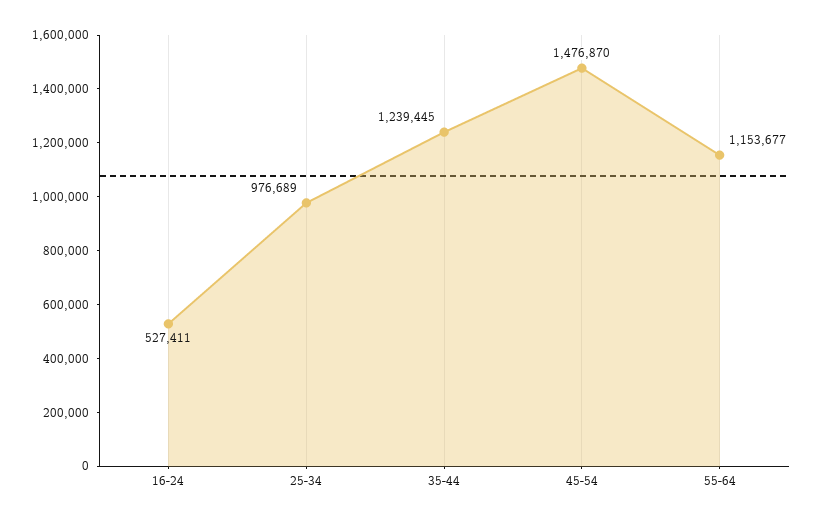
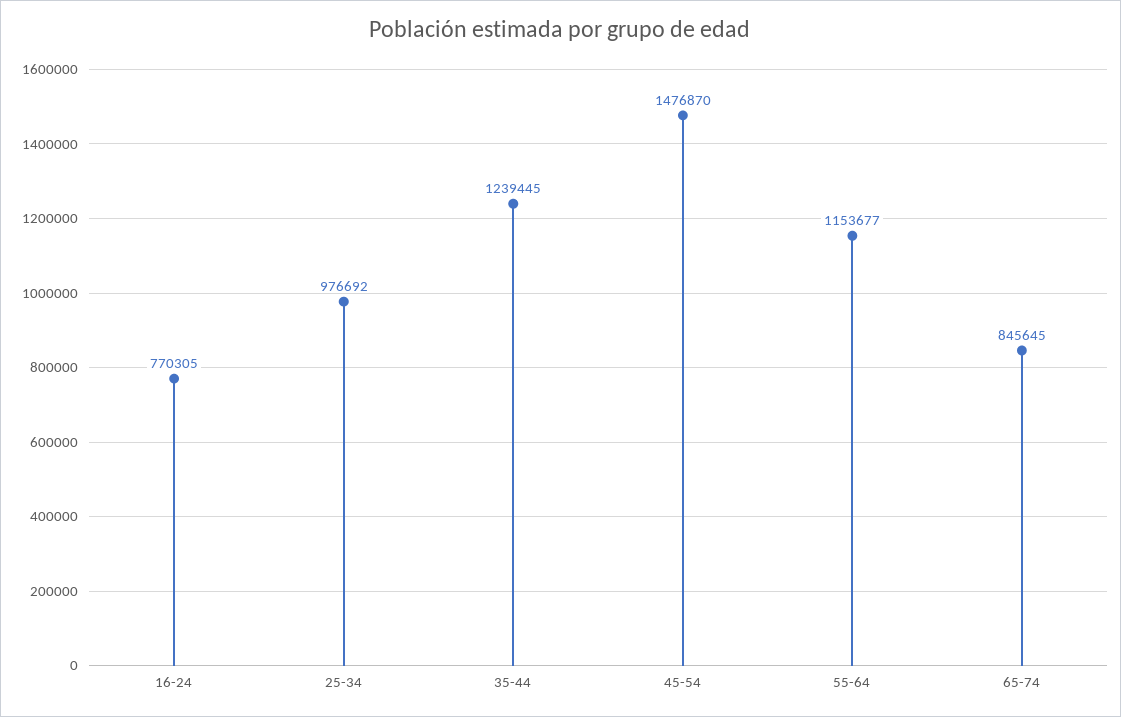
16-24: 527411 -> 770305
25-34: 976689 -> 976692
65-74: none -> 845645

